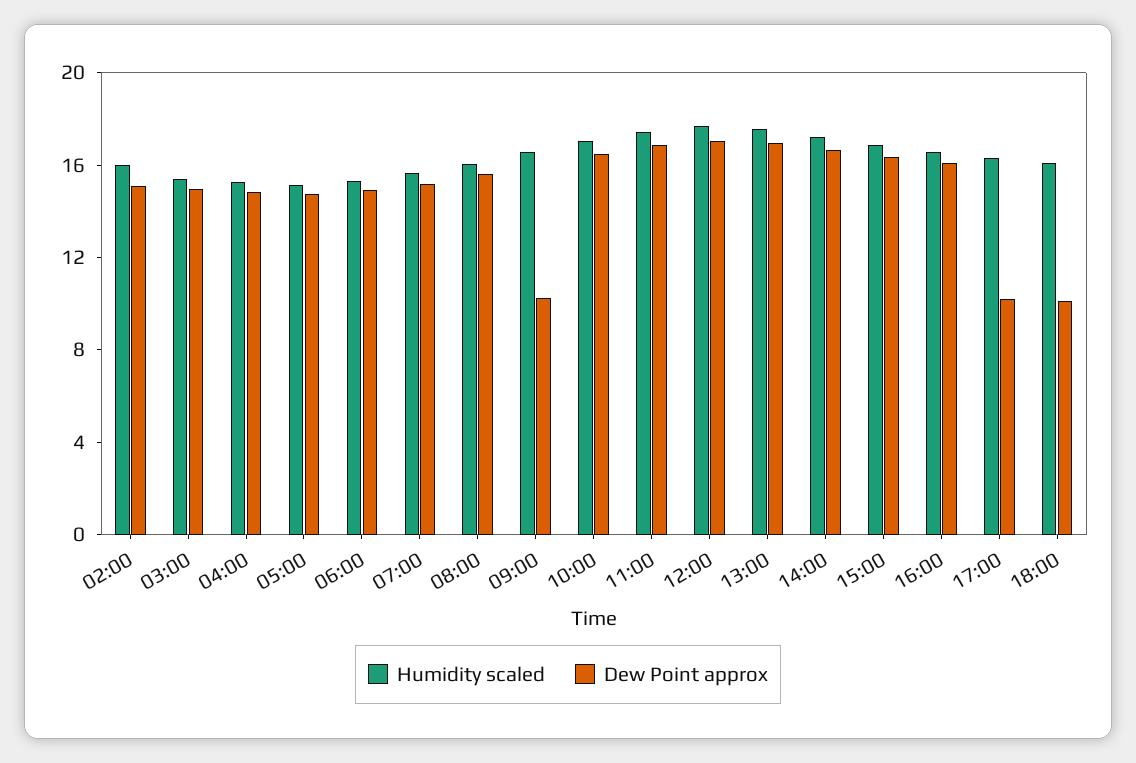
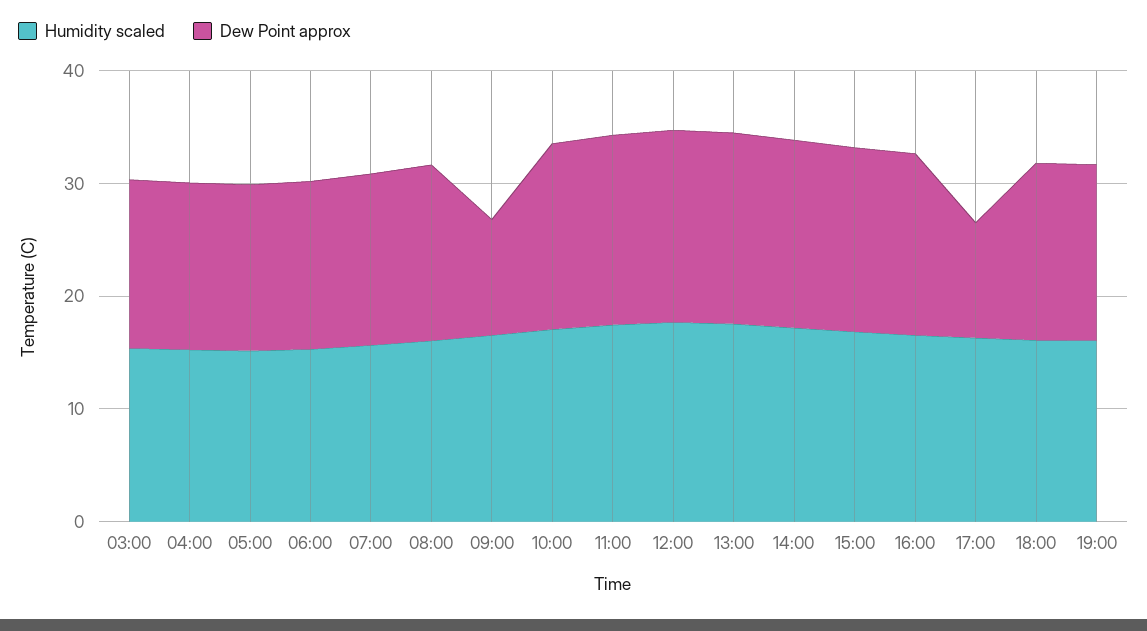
Humidity scaled, 02:00: 16 -> none
Dew Point approx, 02:00: 15 -> none
Dew Point approx, 18:00: 10 -> 16
Humidity scaled, 19:00: none -> 16
Dew Point approx, 19:00: none -> 16

